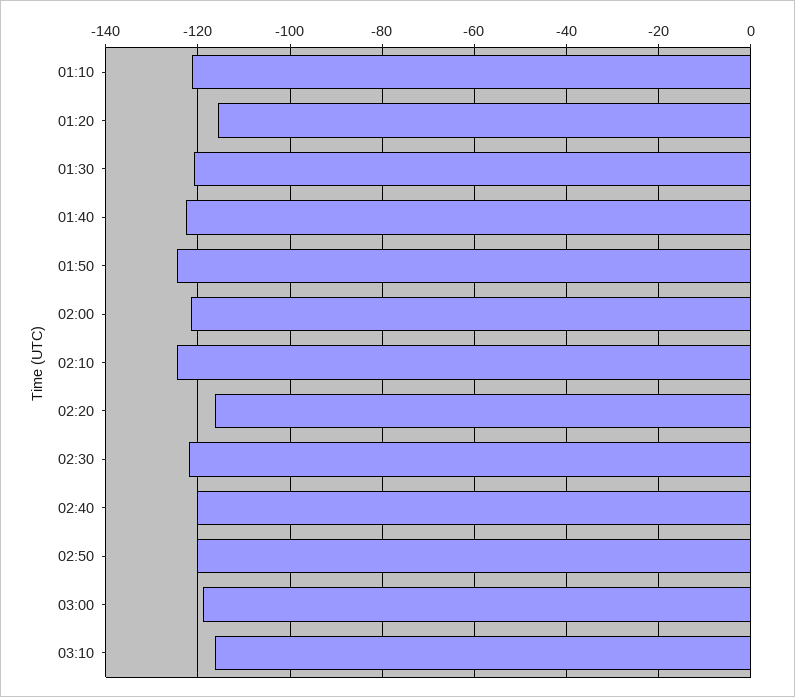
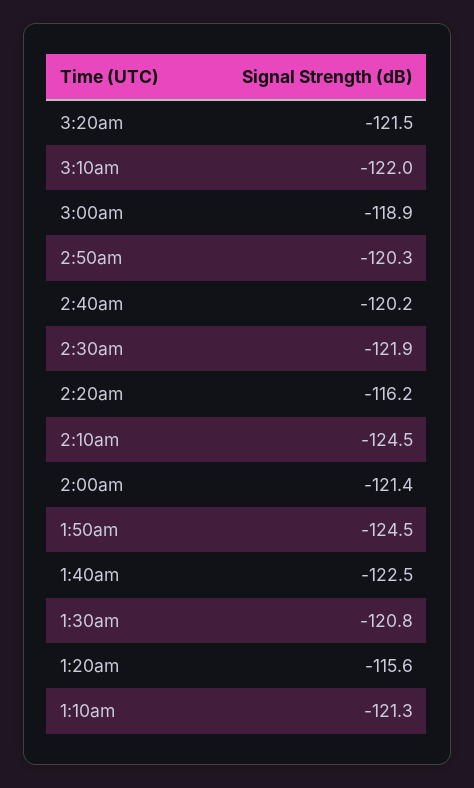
03:10: -116 -> -122
3:20am: none -> -121.5

